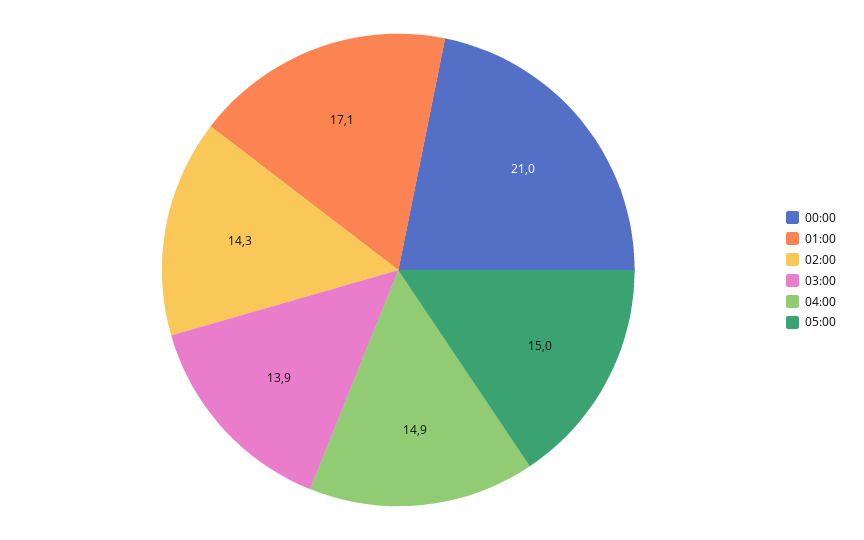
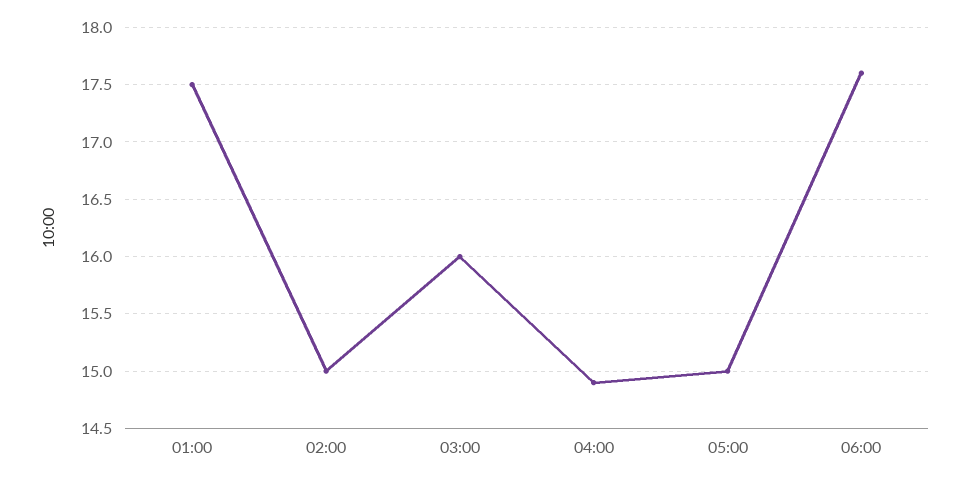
00:00: 21 -> none
01:00: 17.1 -> 17.5
02:00: 14.3 -> 15
03:00: 13.9 -> 16
06:00: none -> 17.6

